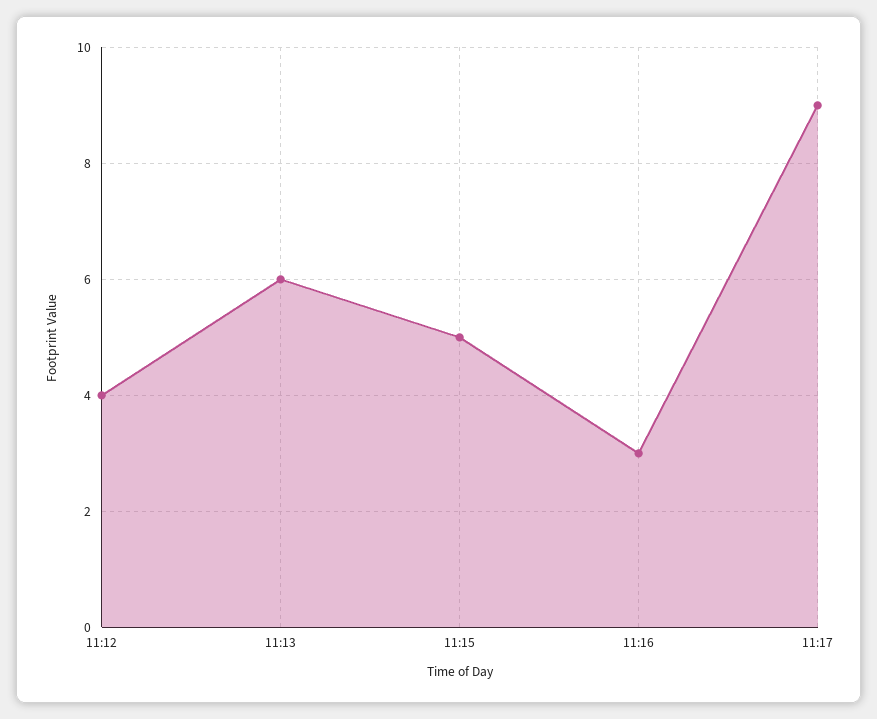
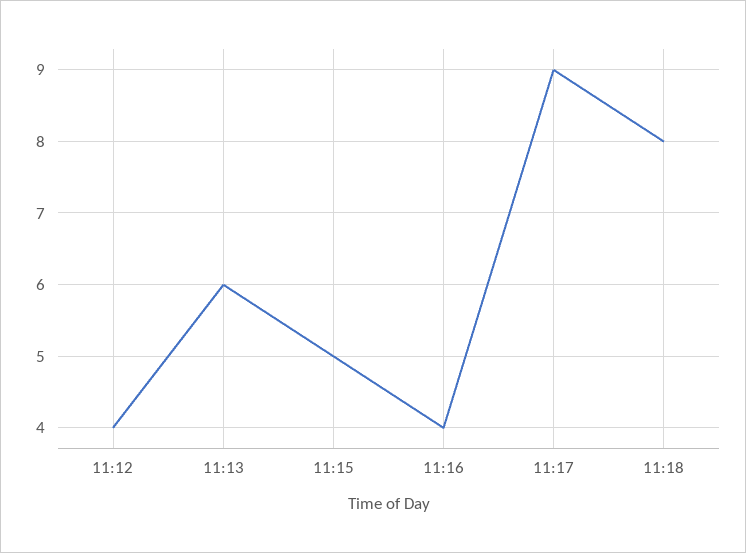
11:16: 3 -> 4
11:18: none -> 8

